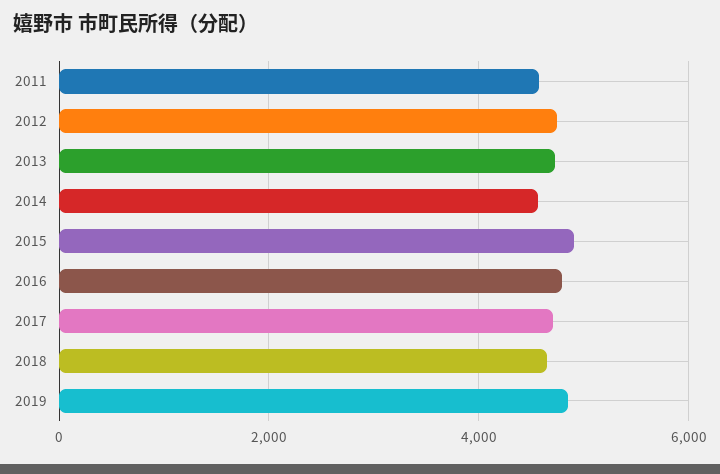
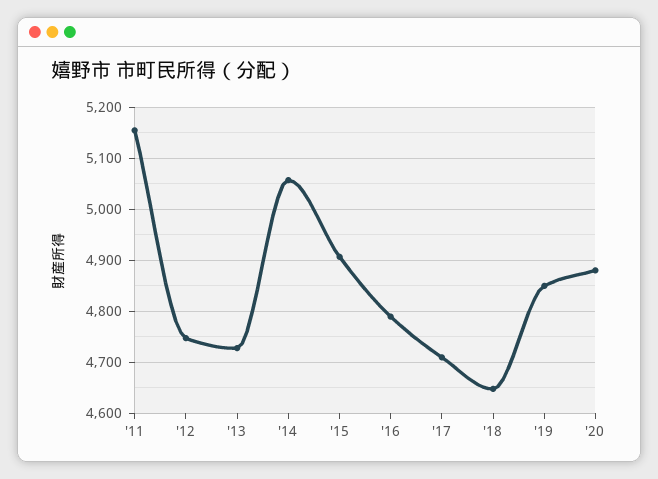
2011: 4600 -> 5160
2014: 4600 -> 5060
'20: none -> 4880

